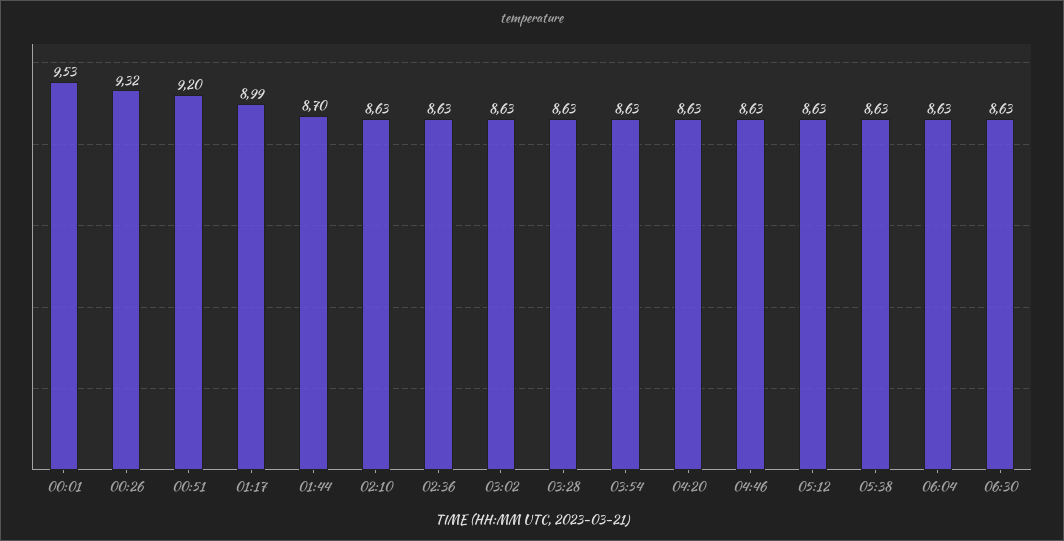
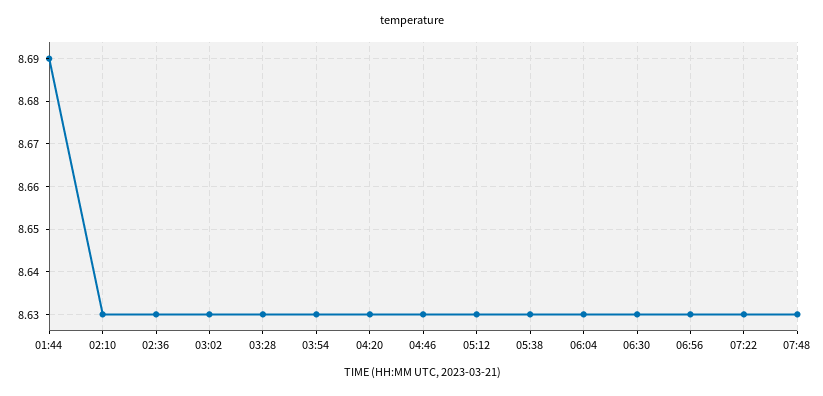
00:01: 9.53 -> none
00:26: 9.32 -> none
00:51: 9.2 -> none
01:17: 8.99 -> none
01:44: 8.7 -> 8.69
06:56: none -> 8.63
07:22: none -> 8.63
07:48: none -> 8.63

